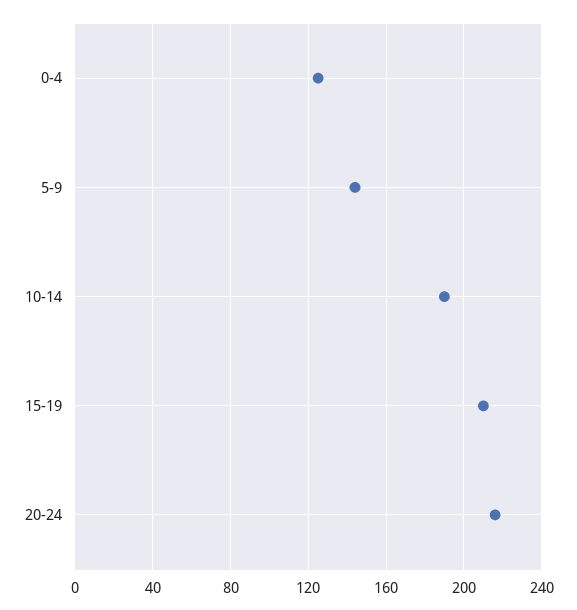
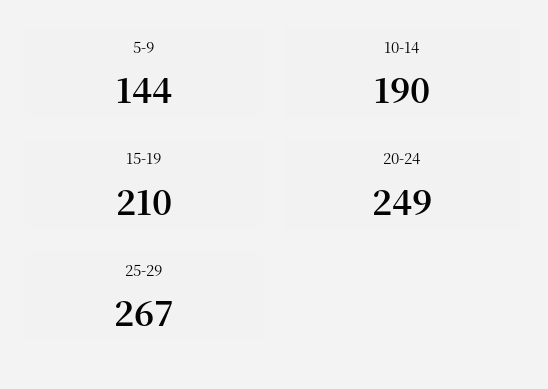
0-4: 125 -> none
20-24: 215 -> 249
25-29: none -> 267

